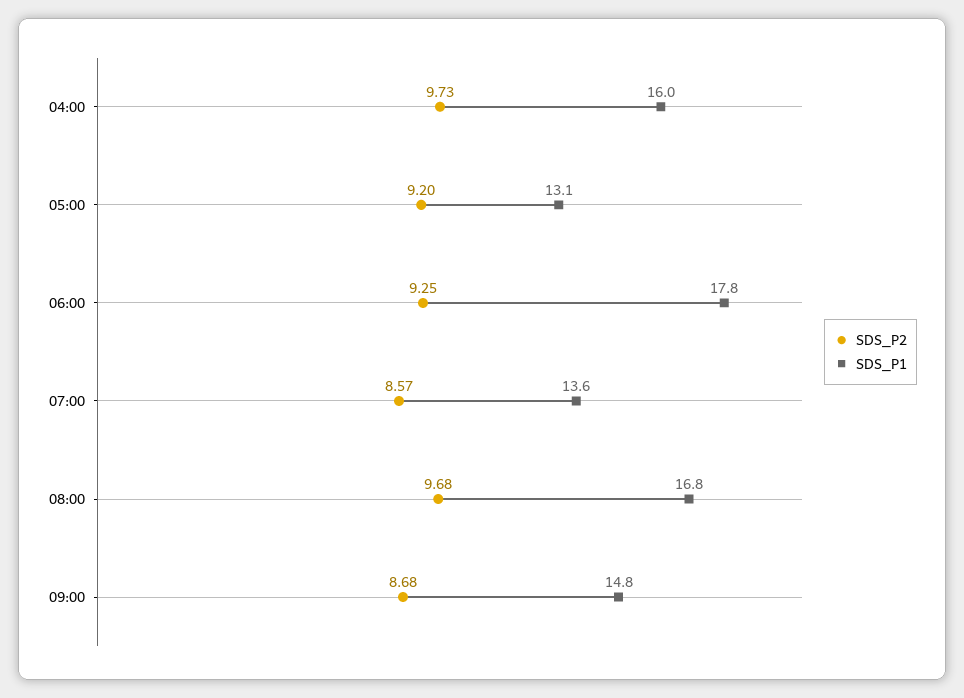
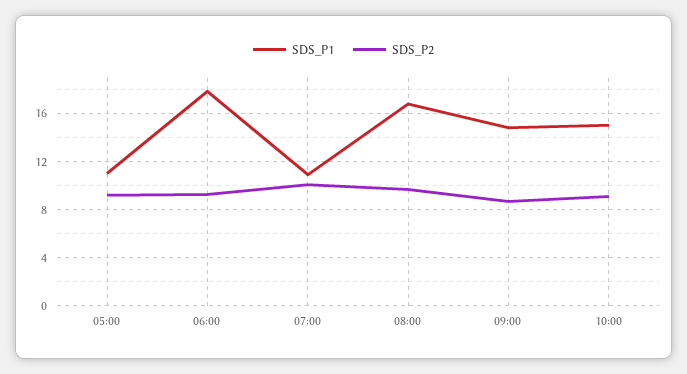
SDS_P2, 04:00: 9.73 -> none
SDS_P1, 04:00: 16 -> none
SDS_P1, 05:00: 13.1 -> 11
SDS_P2, 07:00: 8.57 -> 10
SDS_P1, 07:00: 13.6 -> 11
SDS_P1, 10:00: none -> 15
SDS_P2, 10:00: none -> 9

